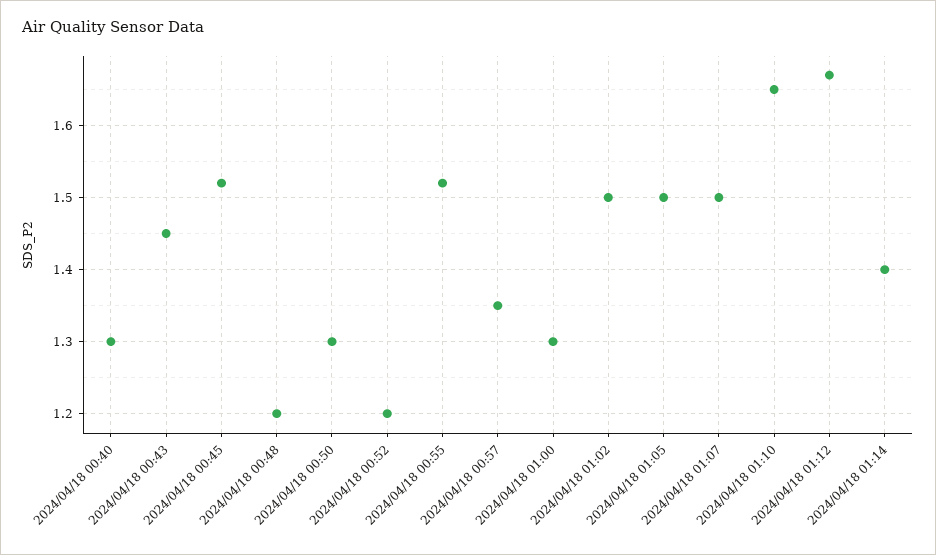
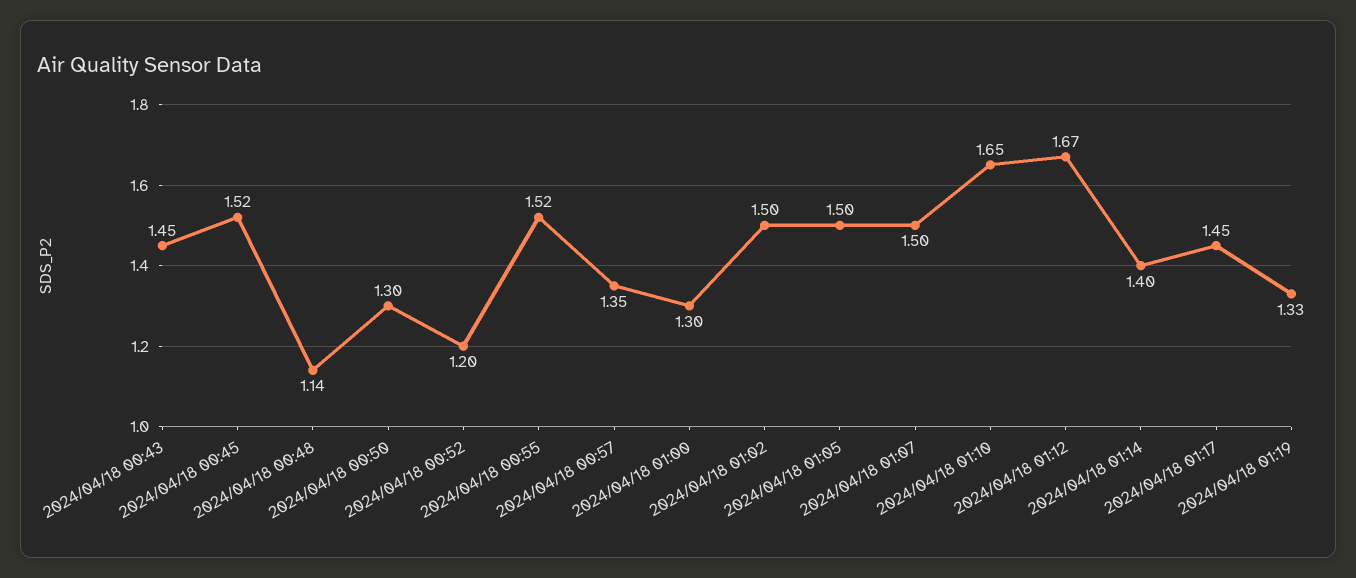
2024/04/18 00:40: 1.3 -> none
2024/04/18 00:48: 1.2 -> 1.14
2024/04/18 01:17: none -> 1.45
2024/04/18 01:19: none -> 1.33

